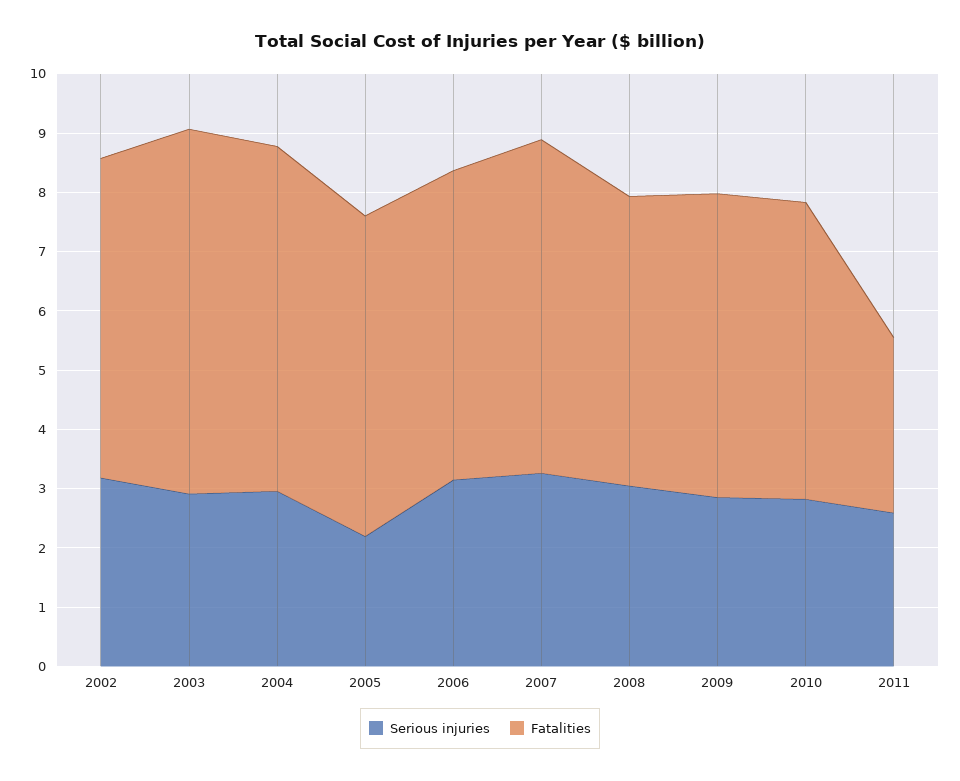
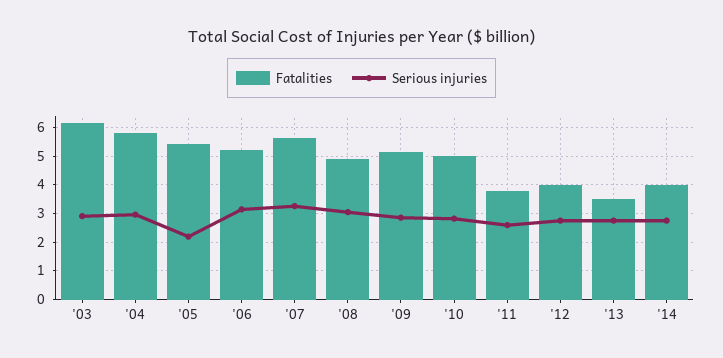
Serious injuries, 2002: 3.2 -> none
Fatalities, 2002: 5.4 -> none
Fatalities, 2011: 3 -> 3.75
Fatalities, '12: none -> 4
Serious injuries, '12: none -> 2.75
Fatalities, '13: none -> 3.5
Serious injuries, '13: none -> 2.75
Fatalities, '14: none -> 4
Serious injuries, '14: none -> 2.75

